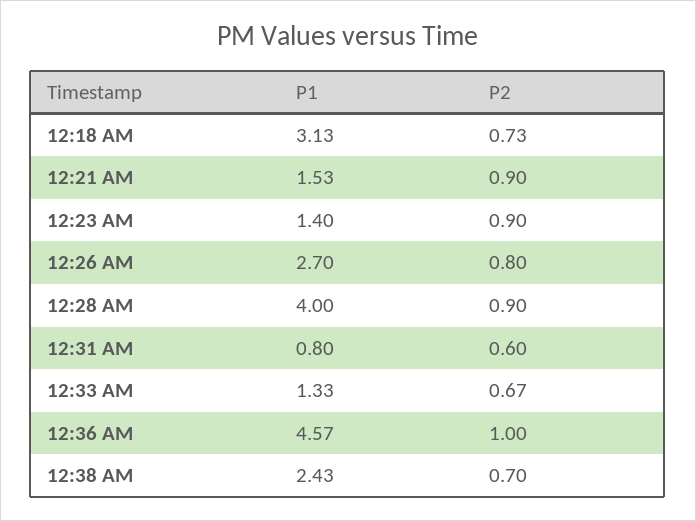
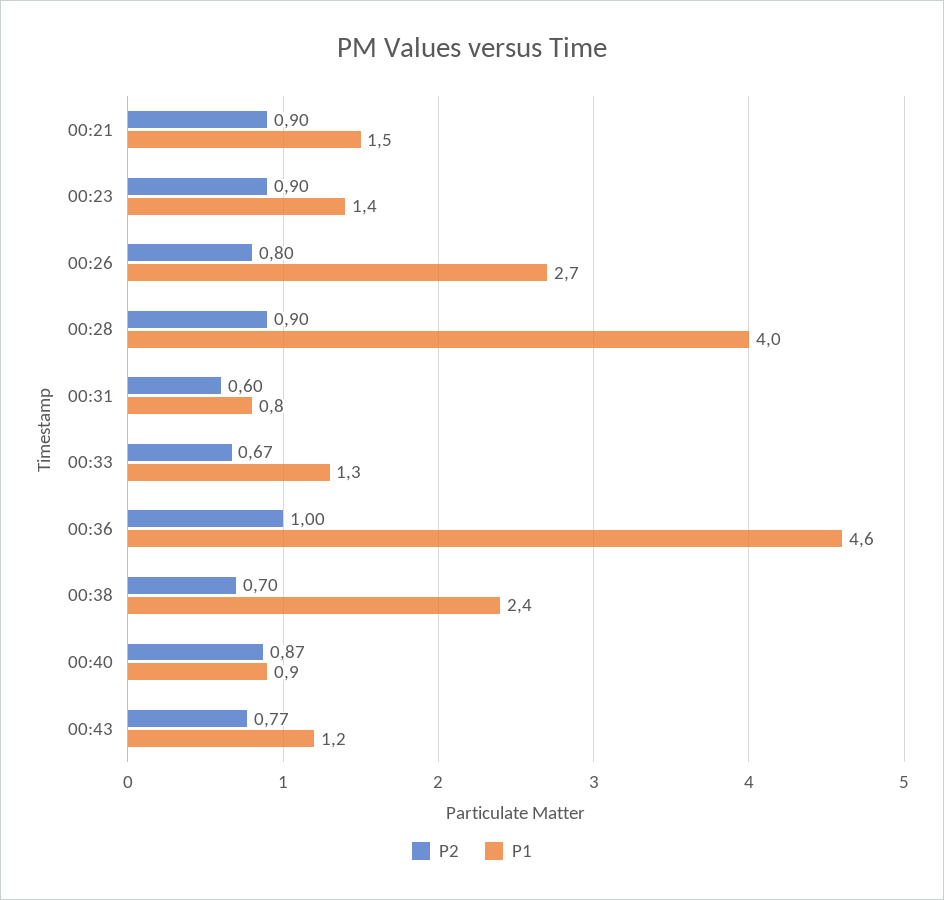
P1, 12:18 AM: 3.13 -> none
P2, 12:18 AM: 0.73 -> none
P2, 00:40: none -> 0.87
P1, 00:40: none -> 0.9
P2, 00:43: none -> 0.77
P1, 00:43: none -> 1.2

